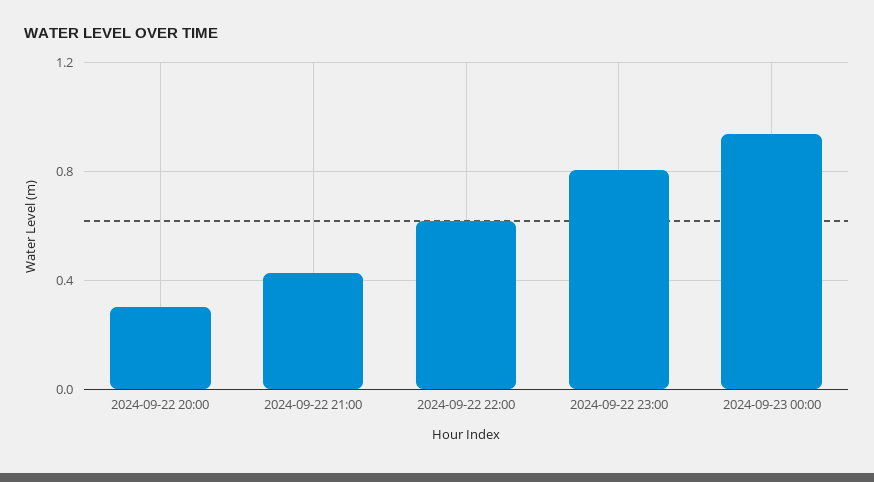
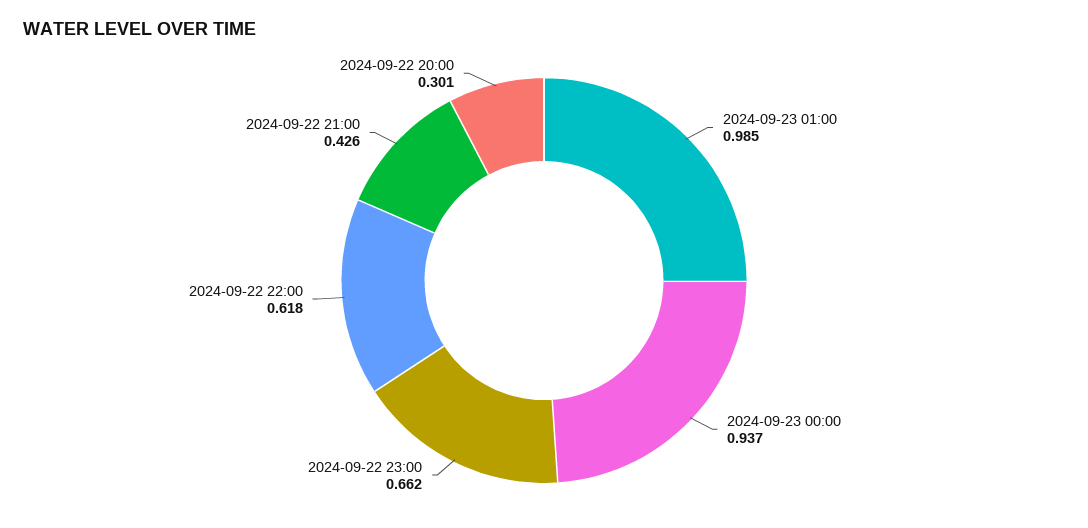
2024-09-22 23:00: 0.8 -> 0.662
2024-09-23 01:00: none -> 0.985

